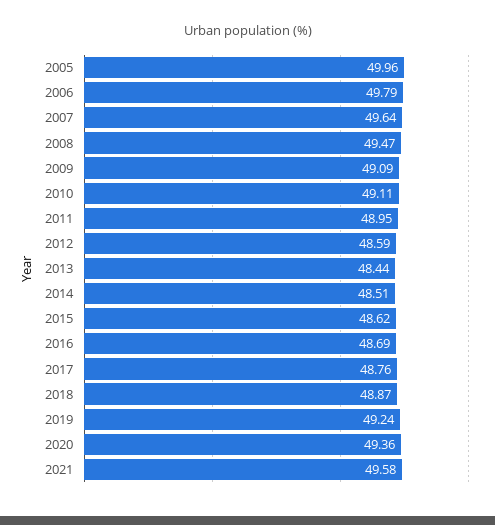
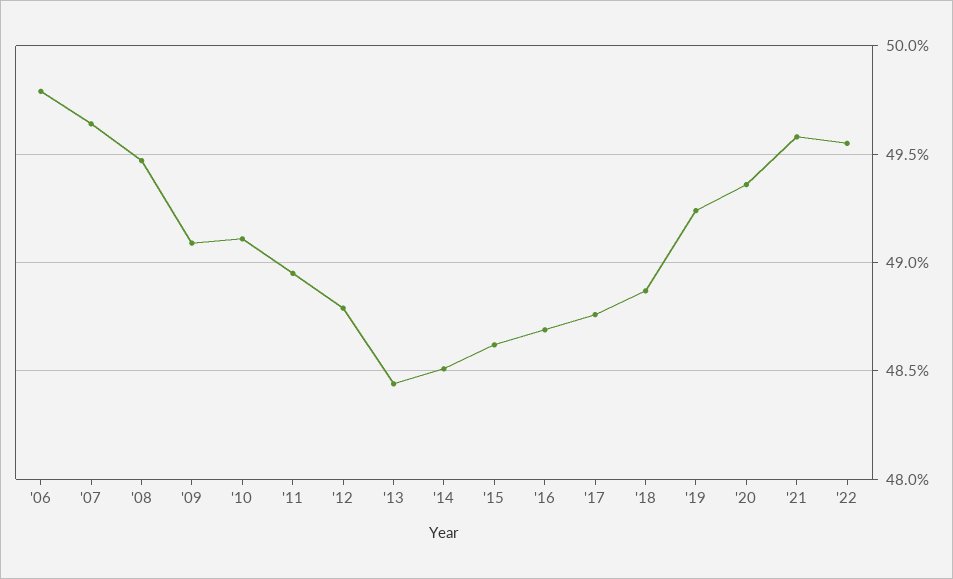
2005: 49.96 -> none
2012: 48.59 -> 48.8
'22: none -> 49.55

